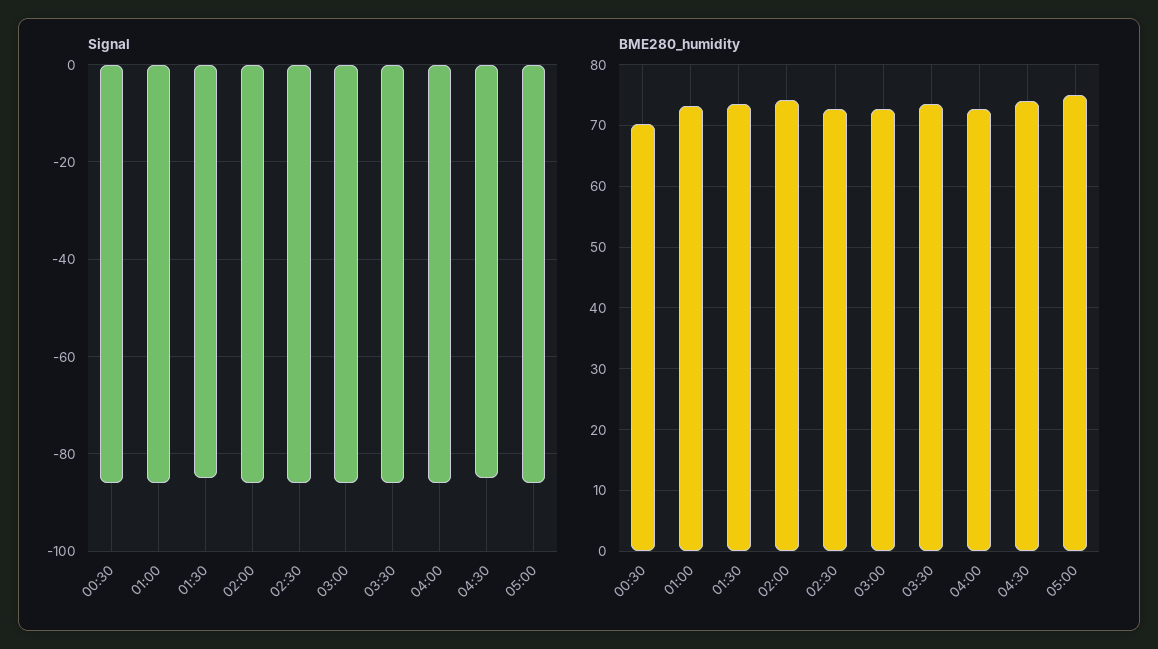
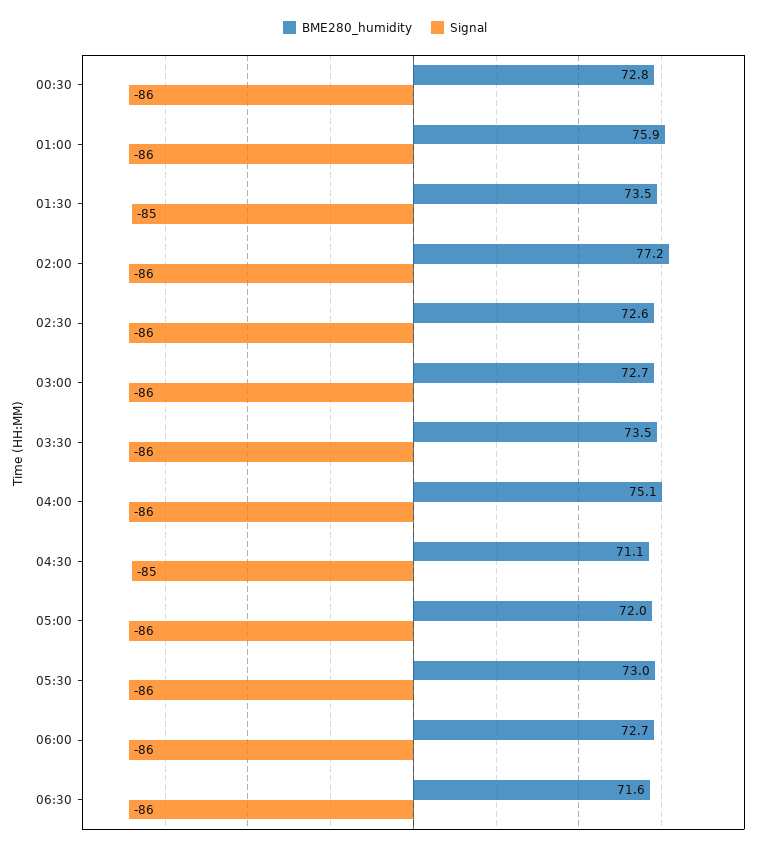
BME280_humidity, 00:30: 70 -> 72.8
BME280_humidity, 01:00: 73 -> 75.9
BME280_humidity, 02:00: 74 -> 77.2
BME280_humidity, 04:00: 73 -> 75.1
BME280_humidity, 04:30: 74 -> 71.1
BME280_humidity, 05:00: 75 -> 72
BME280_humidity, 05:30: none -> 73
Signal, 05:30: none -> -86
BME280_humidity, 06:00: none -> 72.7
Signal, 06:00: none -> -86
BME280_humidity, 06:30: none -> 71.6
Signal, 06:30: none -> -86

